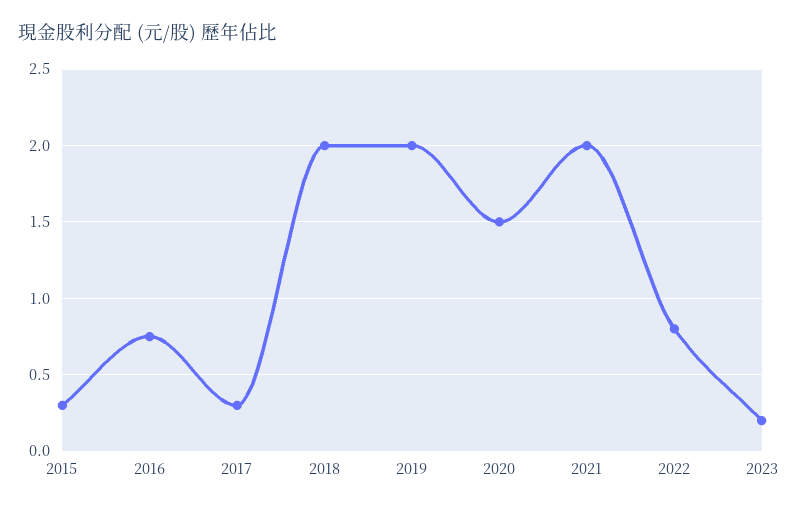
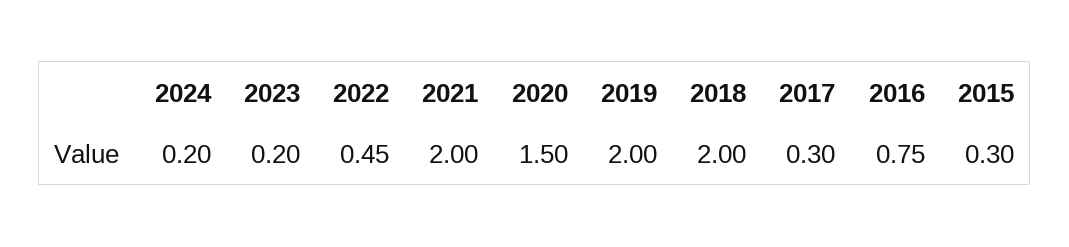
2022: 0.8 -> 0.45
2024: none -> 0.2

